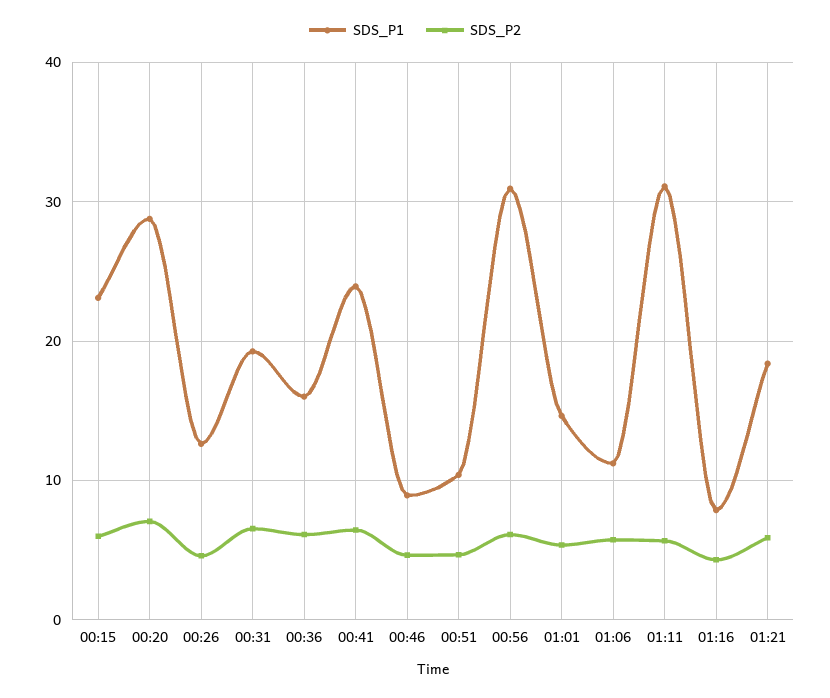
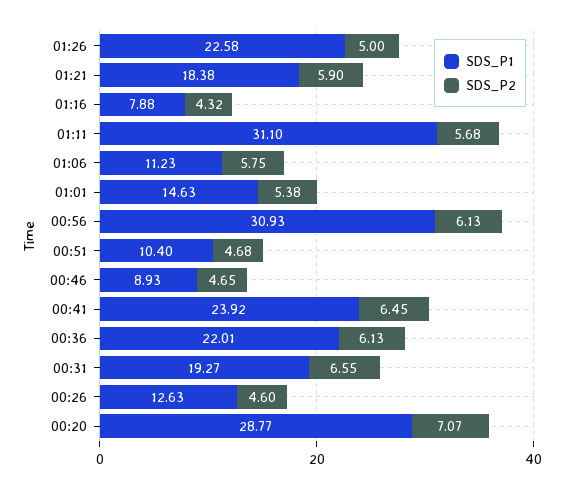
SDS_P1, 00:15: 23 -> none
SDS_P2, 00:15: 6 -> none
SDS_P1, 00:36: 16 -> 22.01
SDS_P1, 01:26: none -> 22.58
SDS_P2, 01:26: none -> 5

